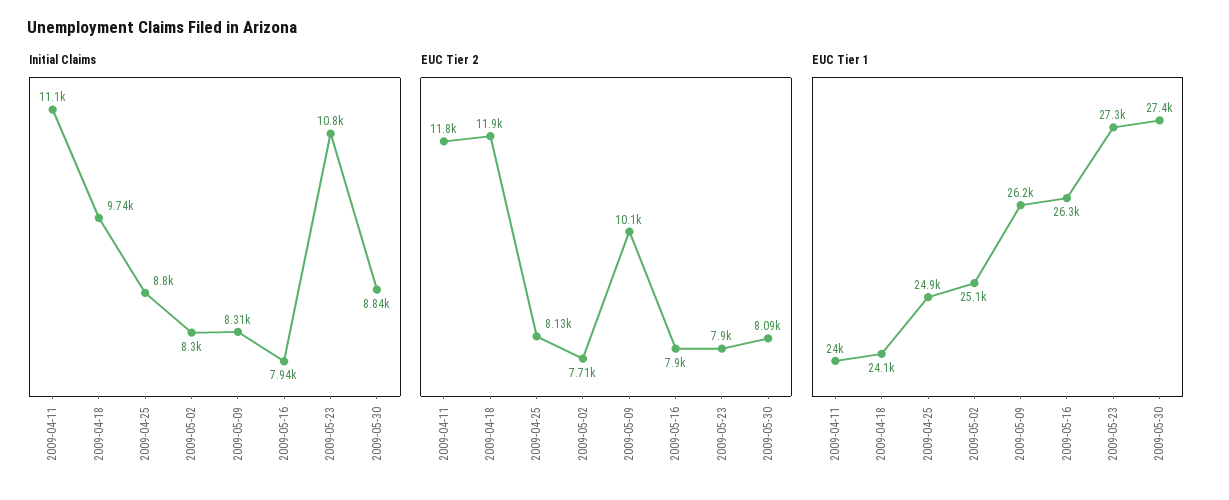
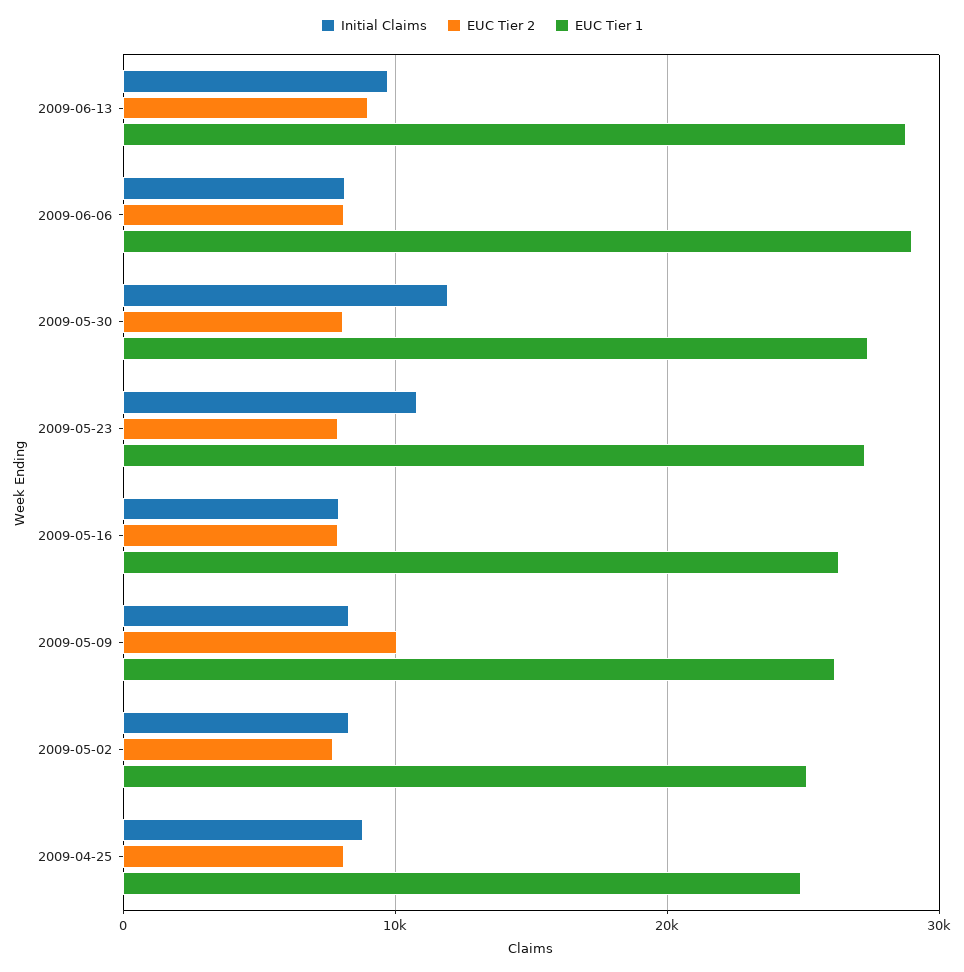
Initial Claims, 2009-04-11: 11100 -> none
Initial Claims, 2009-04-18: 9740 -> none
Initial Claims, 2009-05-30: 8840 -> 12000
EUC Tier 2, 2009-04-11: 11800 -> none
EUC Tier 2, 2009-04-18: 11900 -> none
EUC Tier 1, 2009-04-11: 24000 -> none
EUC Tier 1, 2009-04-18: 24100 -> none
Initial Claims, 2009-06-13: none -> 10000
EUC Tier 2, 2009-06-13: none -> 9000
EUC Tier 1, 2009-06-13: none -> 29000
Initial Claims, 2009-06-06: none -> 8000
EUC Tier 2, 2009-06-06: none -> 8000
EUC Tier 1, 2009-06-06: none -> 29000

